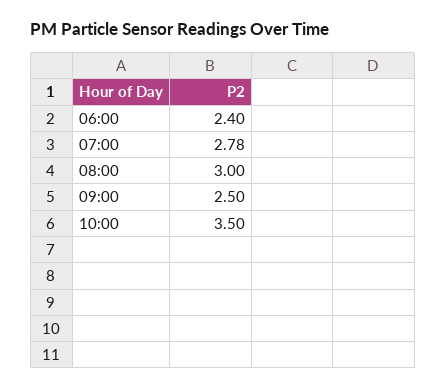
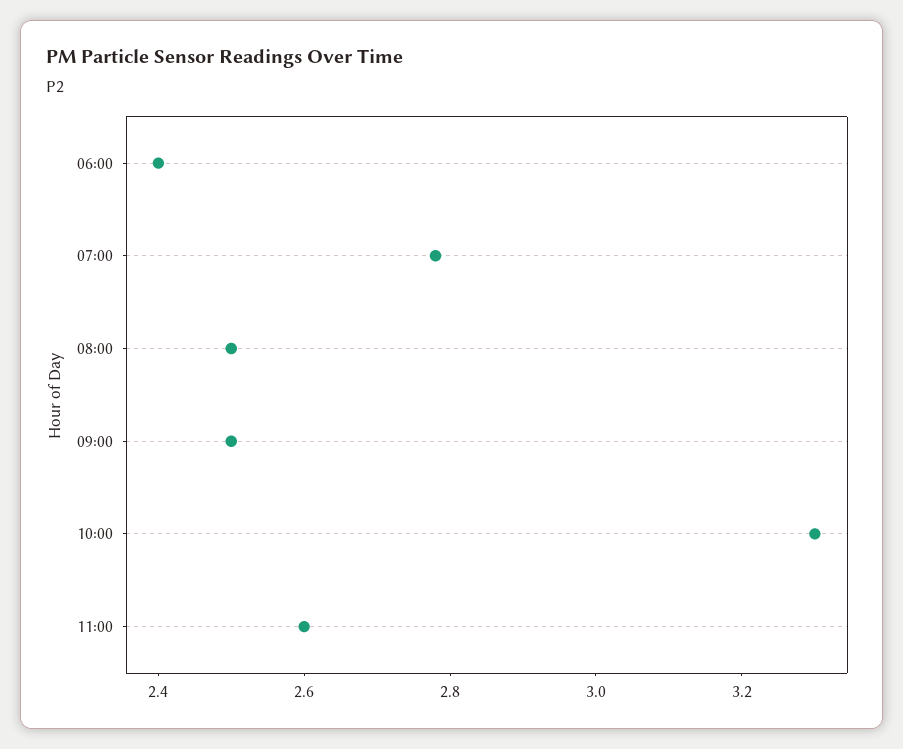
08:00: 3 -> 2.5
10:00: 3.5 -> 3.3
11:00: none -> 2.6

